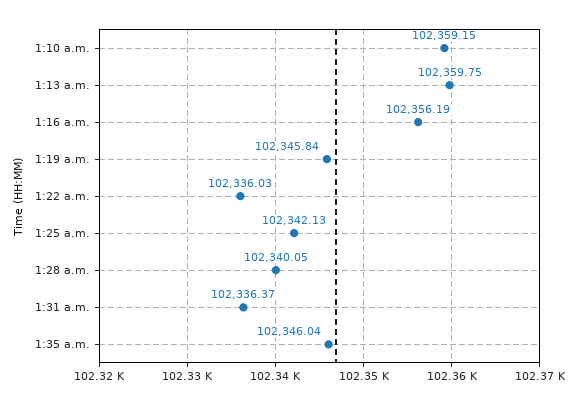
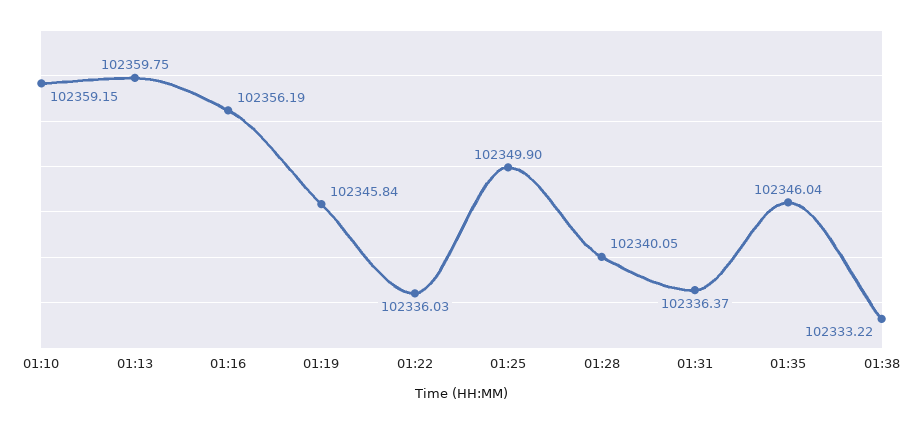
1:25 a.m.: 102342.13 -> 102349.9
01:38: none -> 102333.22

